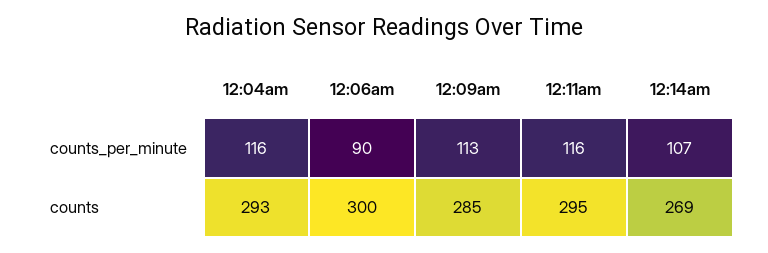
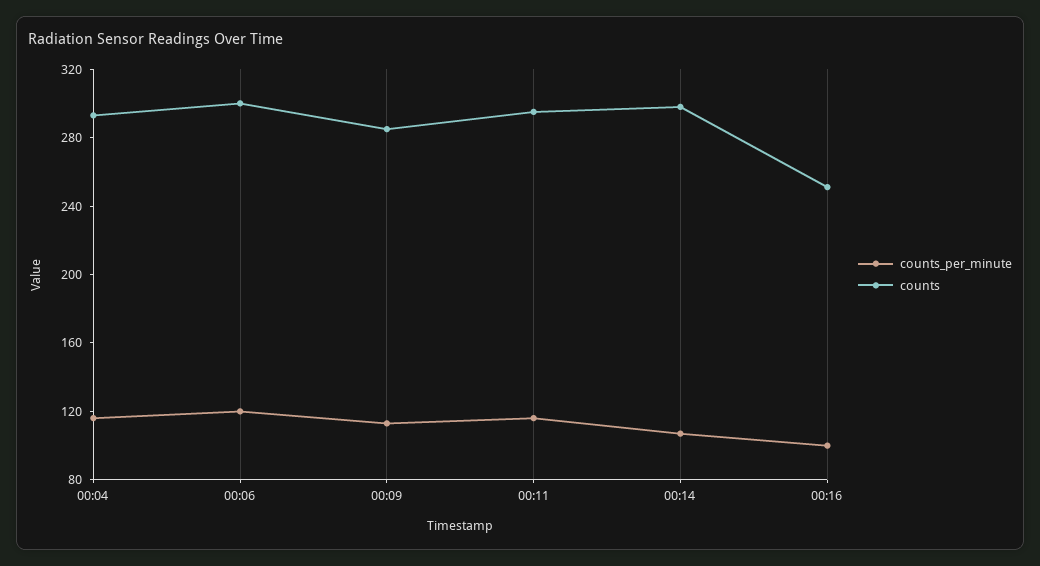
counts_per_minute, 12:06am: 90 -> 120
counts, 12:14am: 269 -> 300
counts_per_minute, 00:16: none -> 100
counts, 00:16: none -> 250

